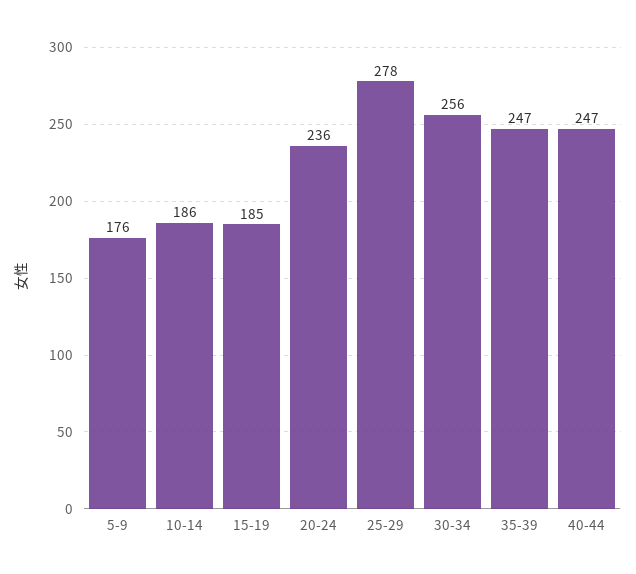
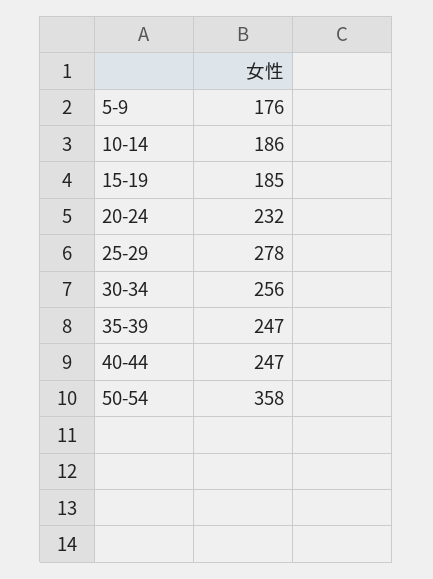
20-24: 236 -> 232
50-54: none -> 358

